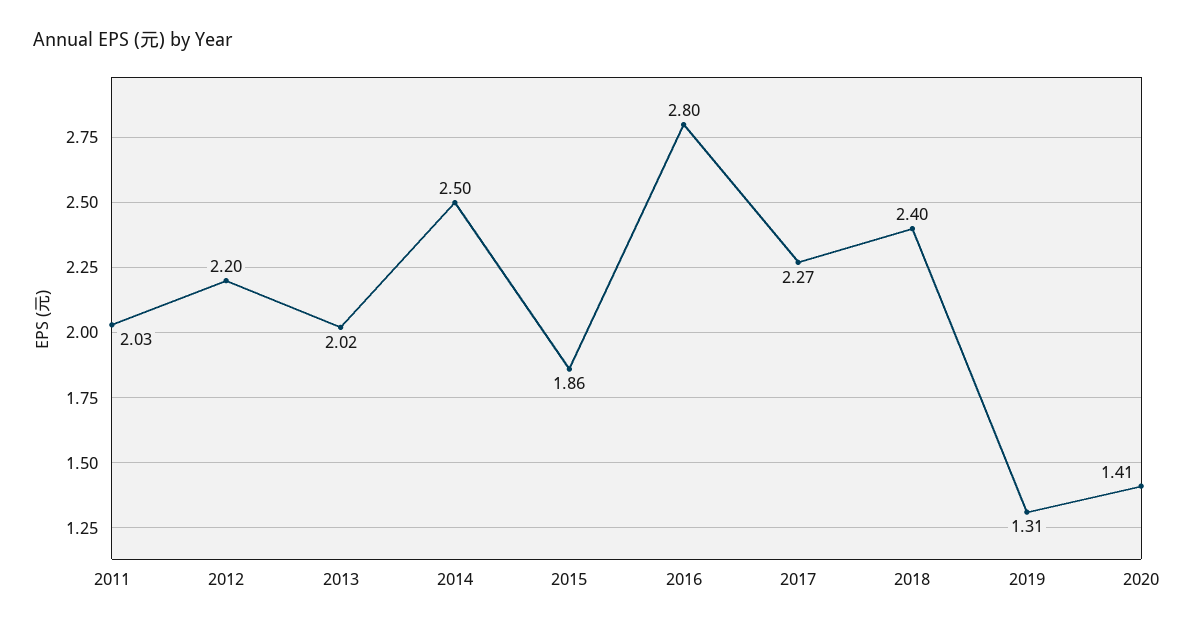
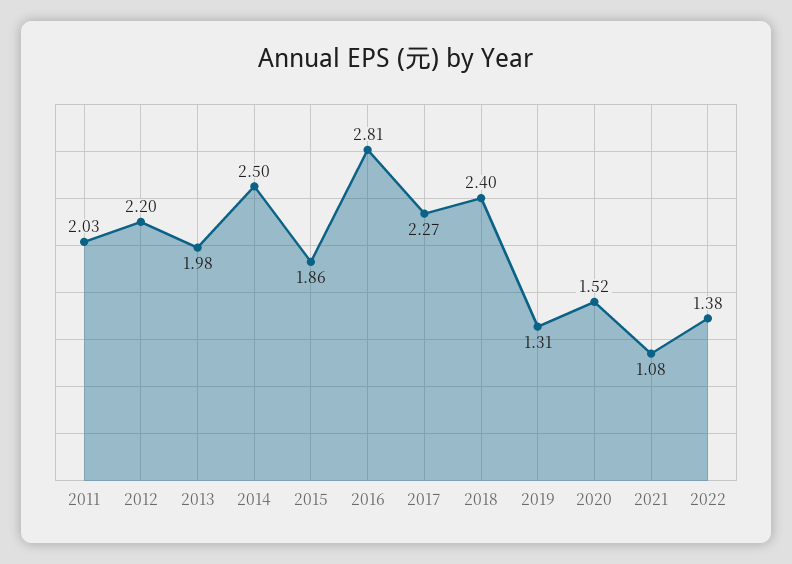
2013: 2.02 -> 1.98
2016: 2.8 -> 2.81
2020: 1.41 -> 1.52
2021: none -> 1.08
2022: none -> 1.38

